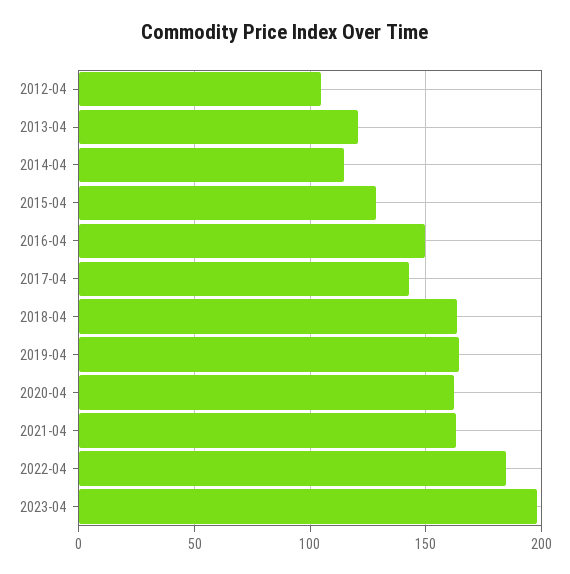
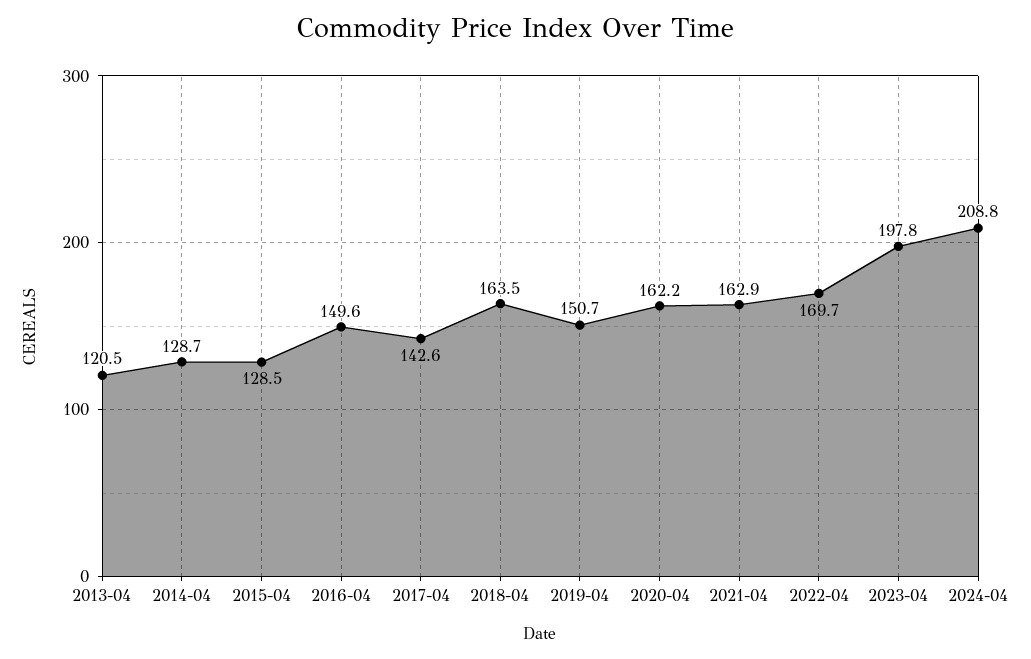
2012-04: 105 -> none
2014-04: 115 -> 128.7
2019-04: 165 -> 150.7
2022-04: 185 -> 169.7
2024-04: none -> 208.8

